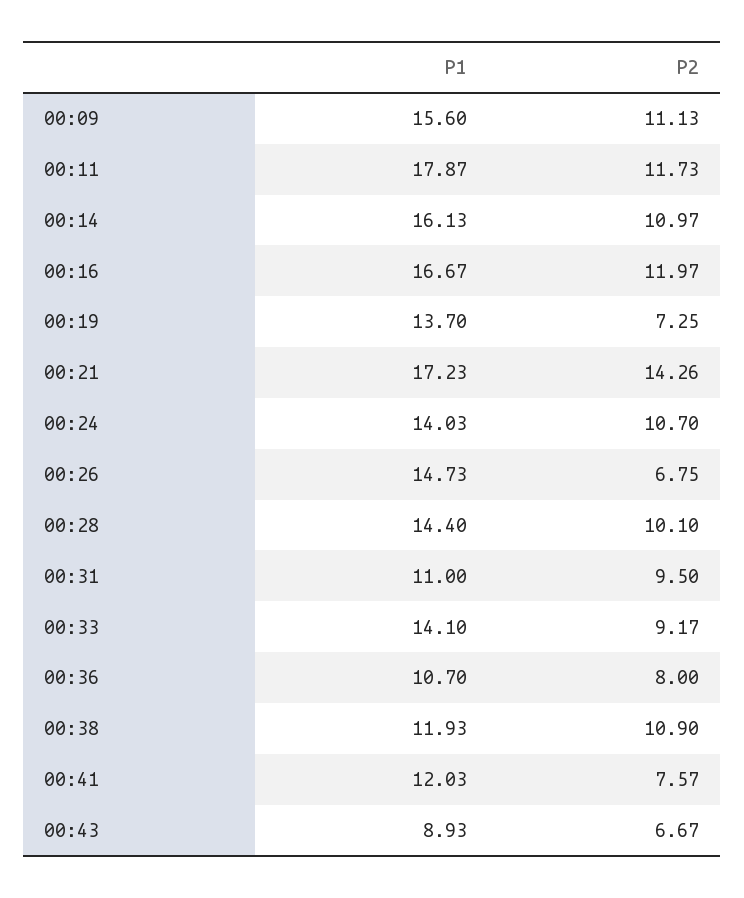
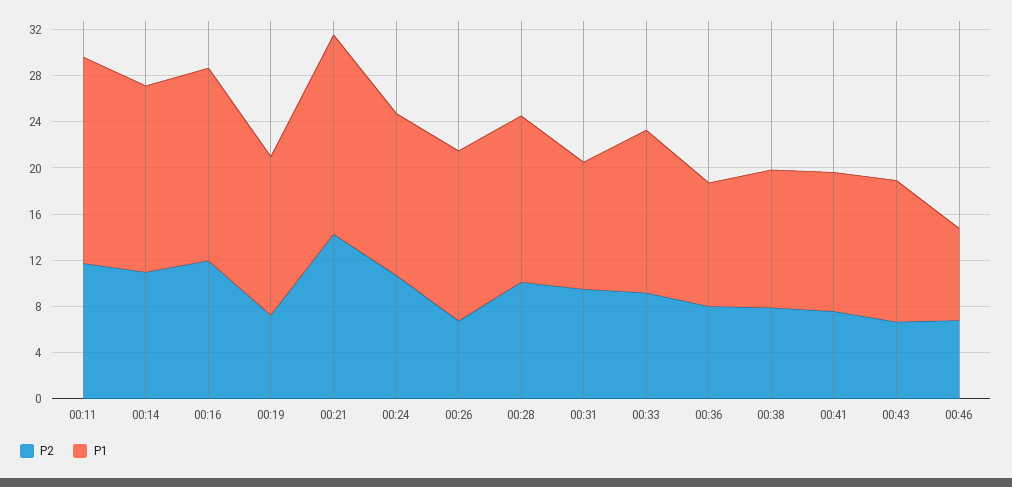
P1, 00:09: 15.6 -> none
P2, 00:09: 11.13 -> none
P2, 00:38: 10.9 -> 8
P1, 00:43: 8.93 -> 12
P2, 00:46: none -> 7
P1, 00:46: none -> 8

